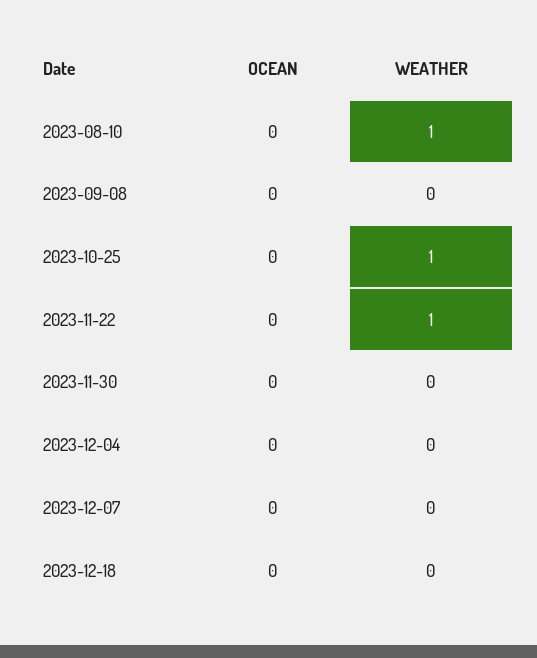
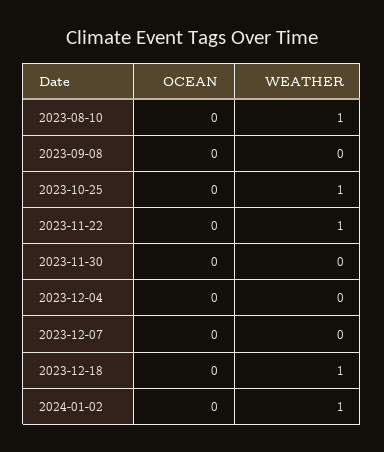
WEATHER, 2023-12-18: 0 -> 1
OCEAN, 2024-01-02: none -> 0
WEATHER, 2024-01-02: none -> 1

